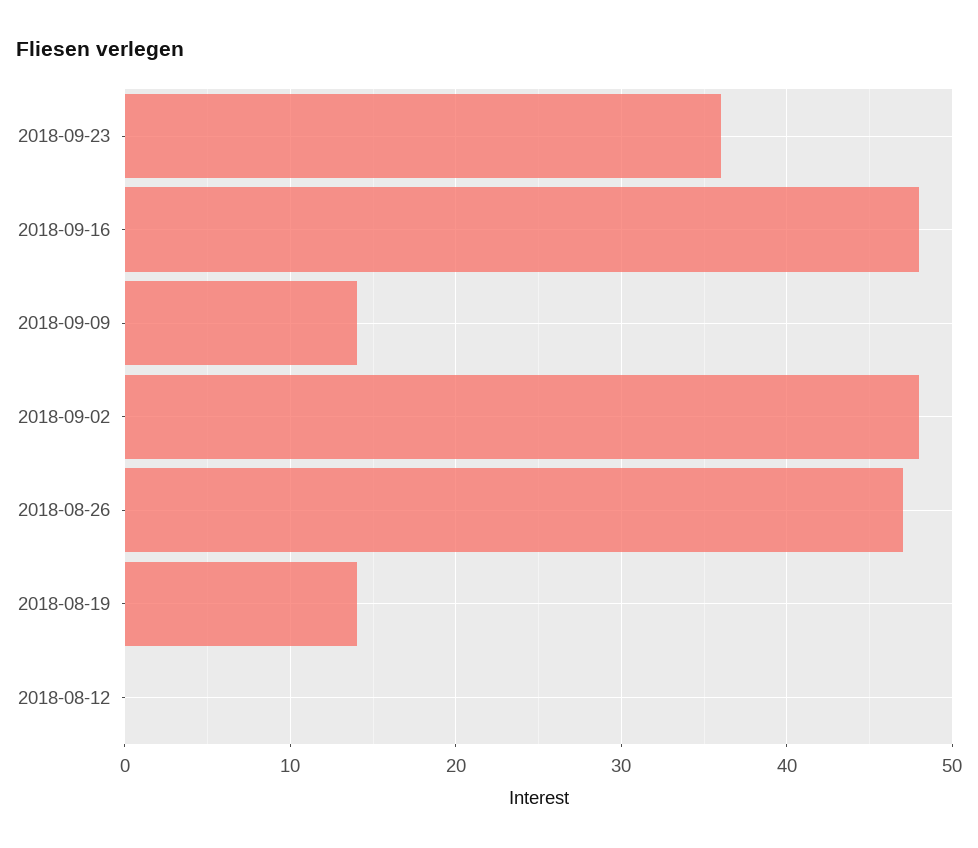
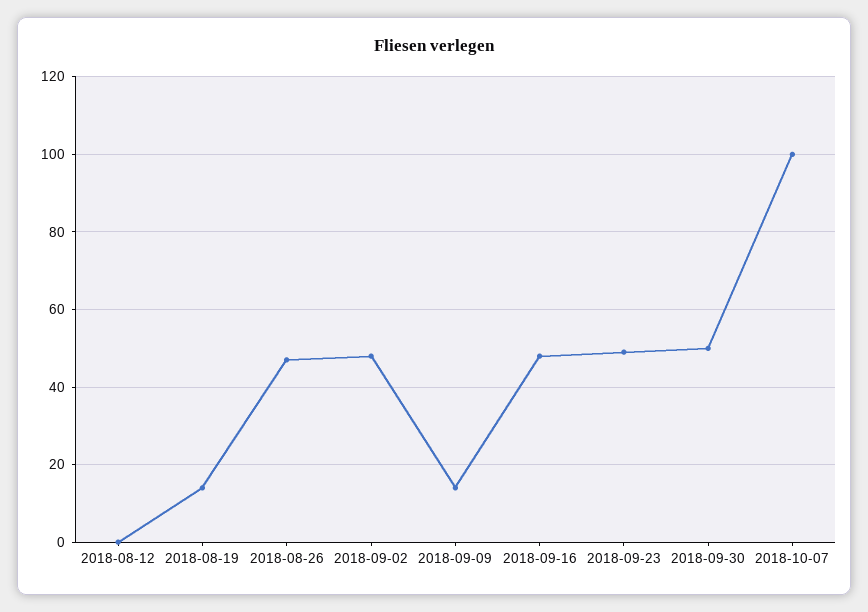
2018-09-23: 36 -> 50
2018-09-30: none -> 50
2018-10-07: none -> 100

